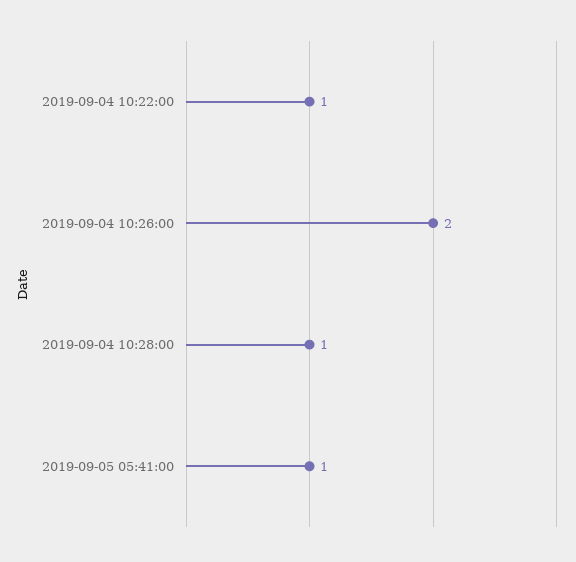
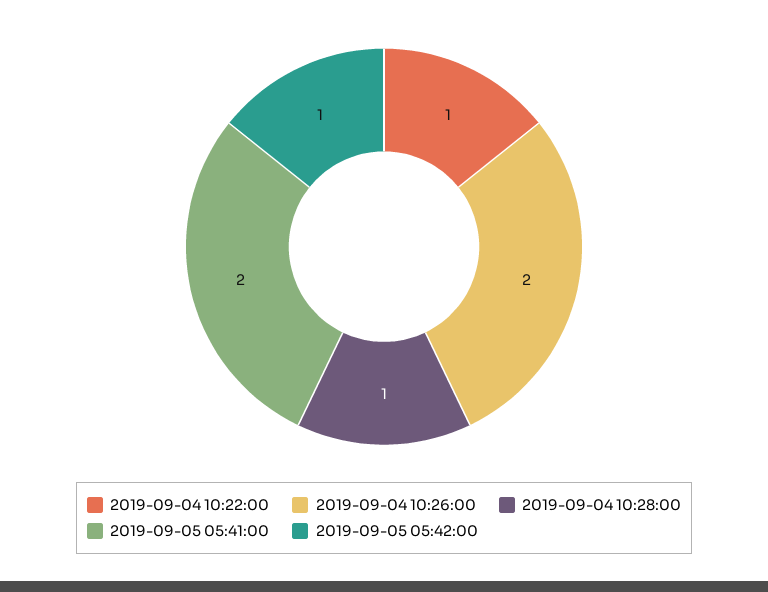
2019-09-05 05:41:00: 1 -> 2
2019-09-05 05:42:00: none -> 1

